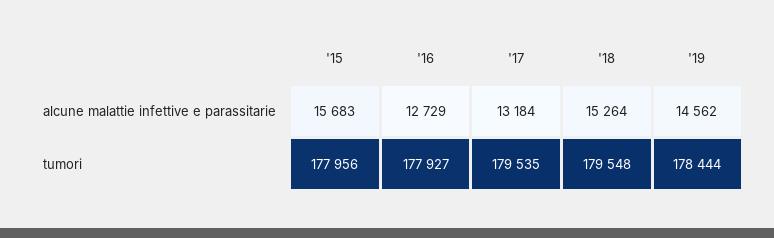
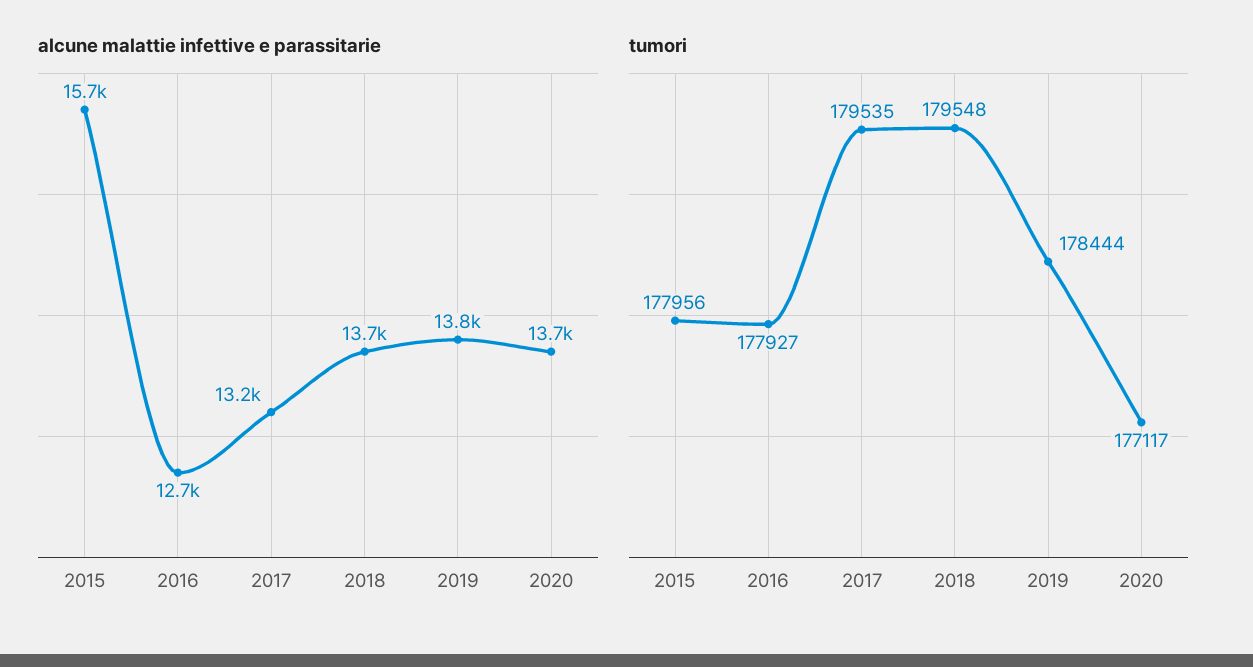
alcune malattie infettive e parassitarie, '18: 15264 -> 13700
alcune malattie infettive e parassitarie, '19: 14562 -> 13800
alcune malattie infettive e parassitarie, 2020: none -> 13700
tumori, 2020: none -> 177117

